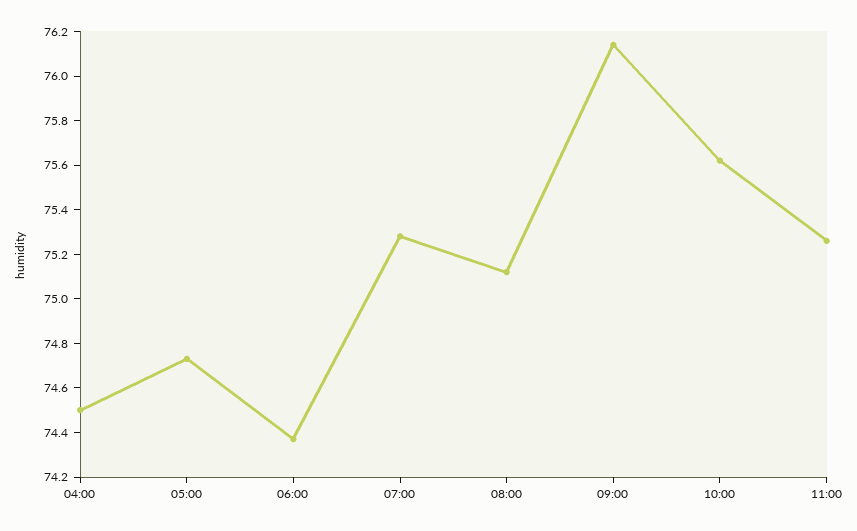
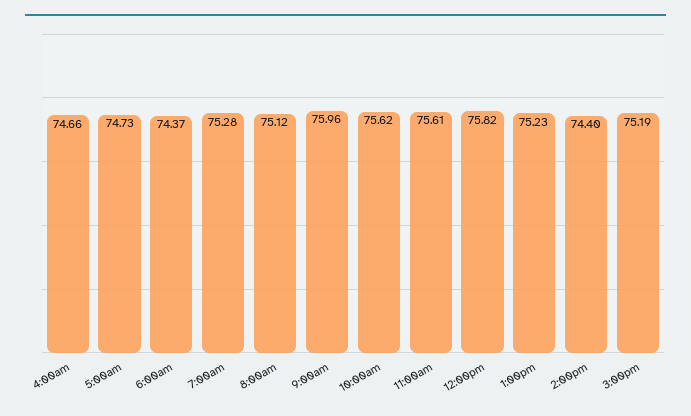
04:00: 74.5 -> 74.66
09:00: 76.15 -> 75.96
11:00: 75.25 -> 75.61
12:00pm: none -> 75.82
1:00pm: none -> 75.23
2:00pm: none -> 74.4
3:00pm: none -> 75.19

